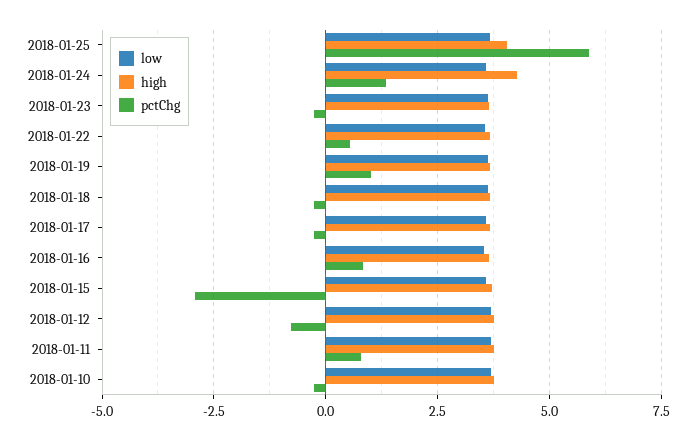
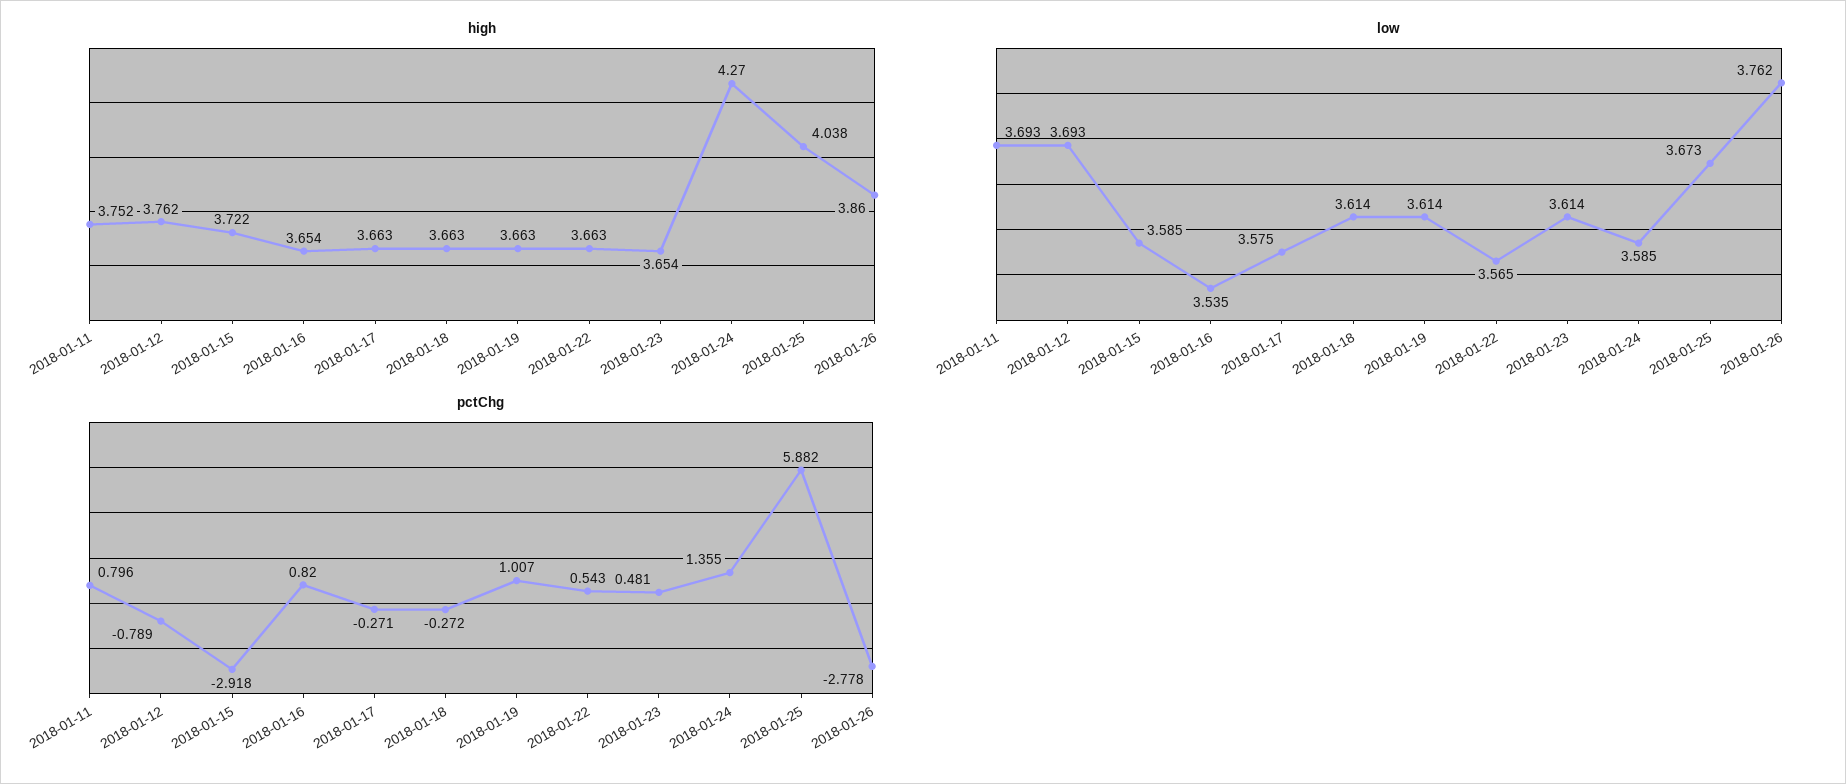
pctChg, 2018-01-23: -0.25 -> 0.481
low, 2018-01-10: 3.75 -> none
high, 2018-01-10: 3.75 -> none
pctChg, 2018-01-10: -0.25 -> none
high, 2018-01-26: none -> 3.86
low, 2018-01-26: none -> 3.762
pctChg, 2018-01-26: none -> -2.778

